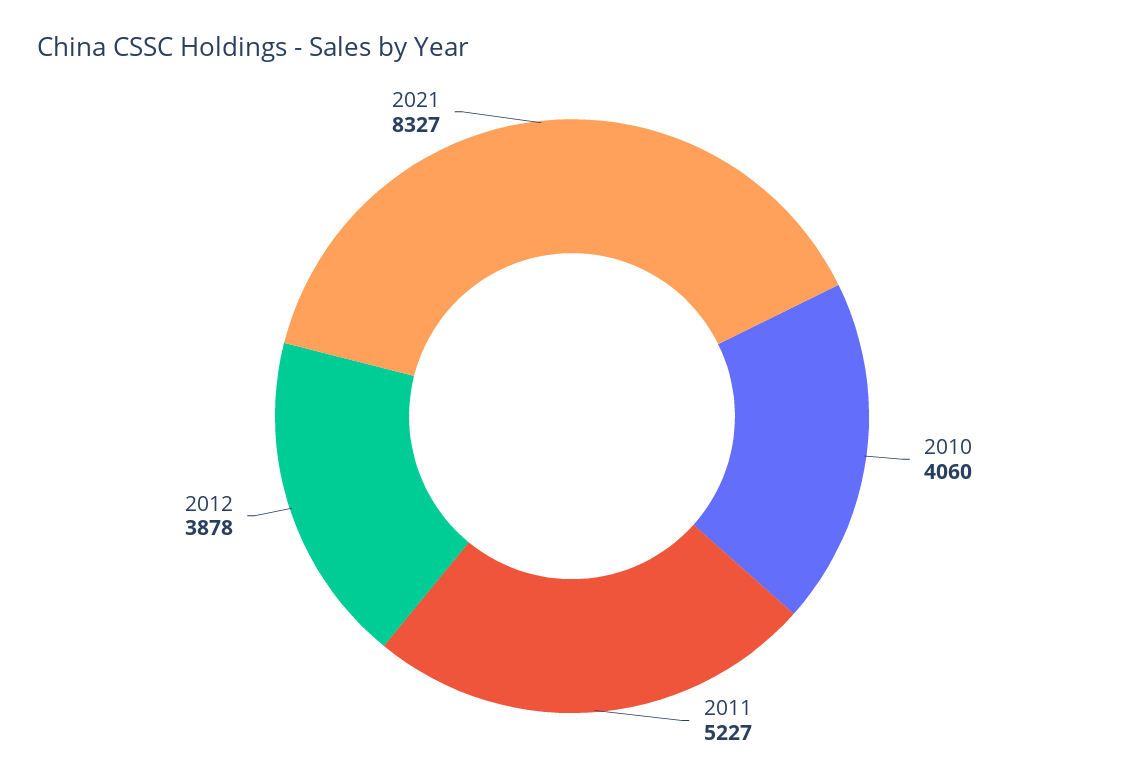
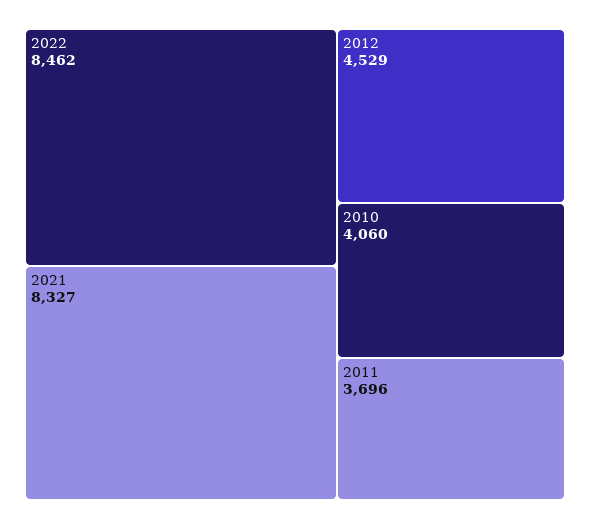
2011: 5227 -> 3696
2012: 3878 -> 4529
2022: none -> 8462

